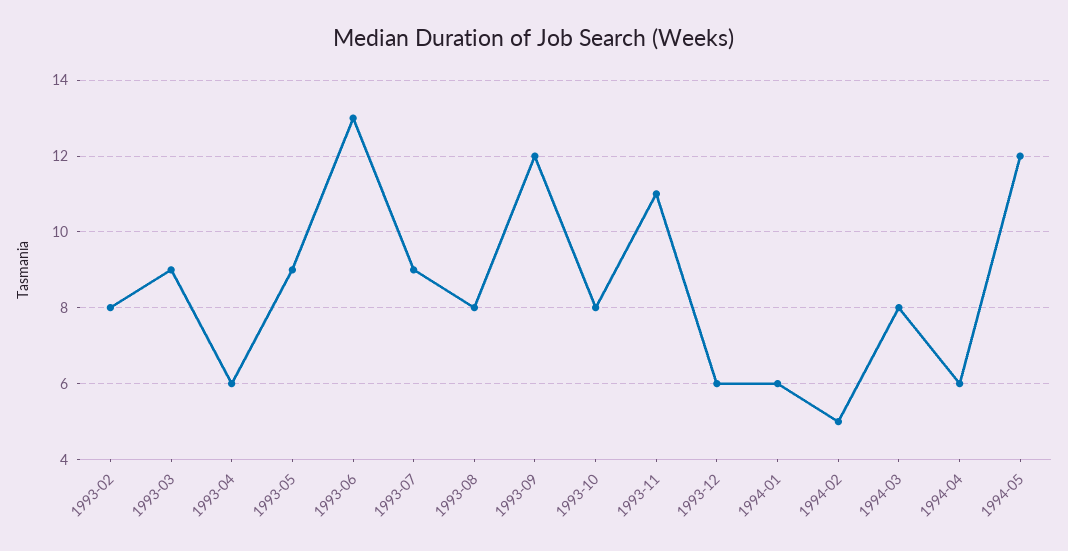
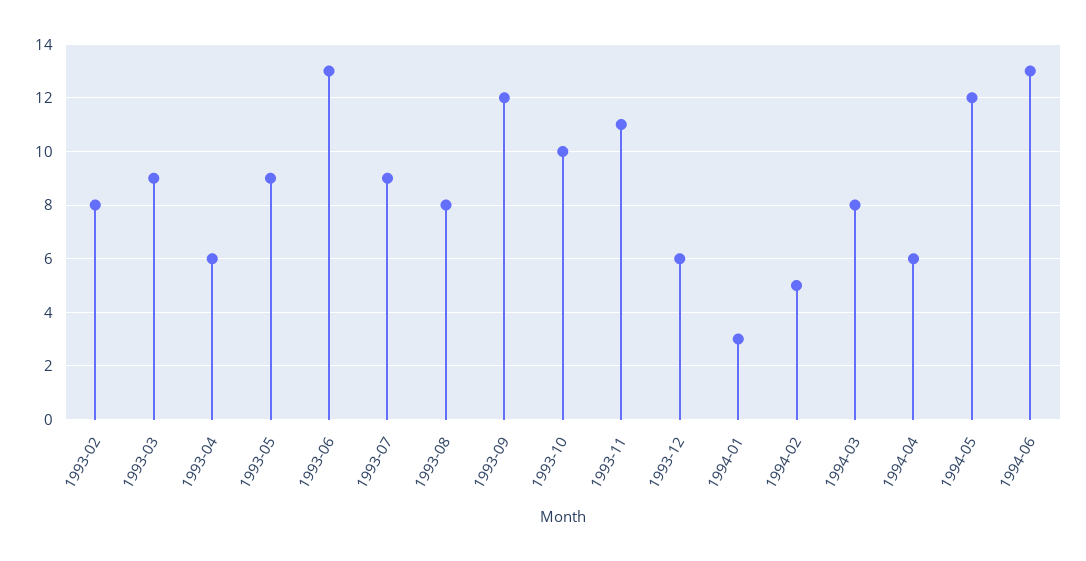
1993-10: 8 -> 10
1994-01: 6 -> 3
1994-06: none -> 13

